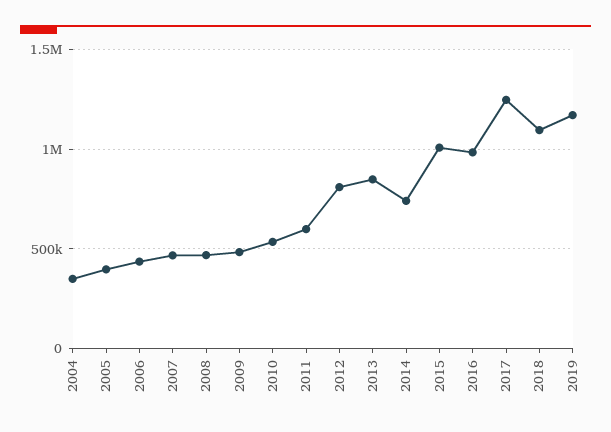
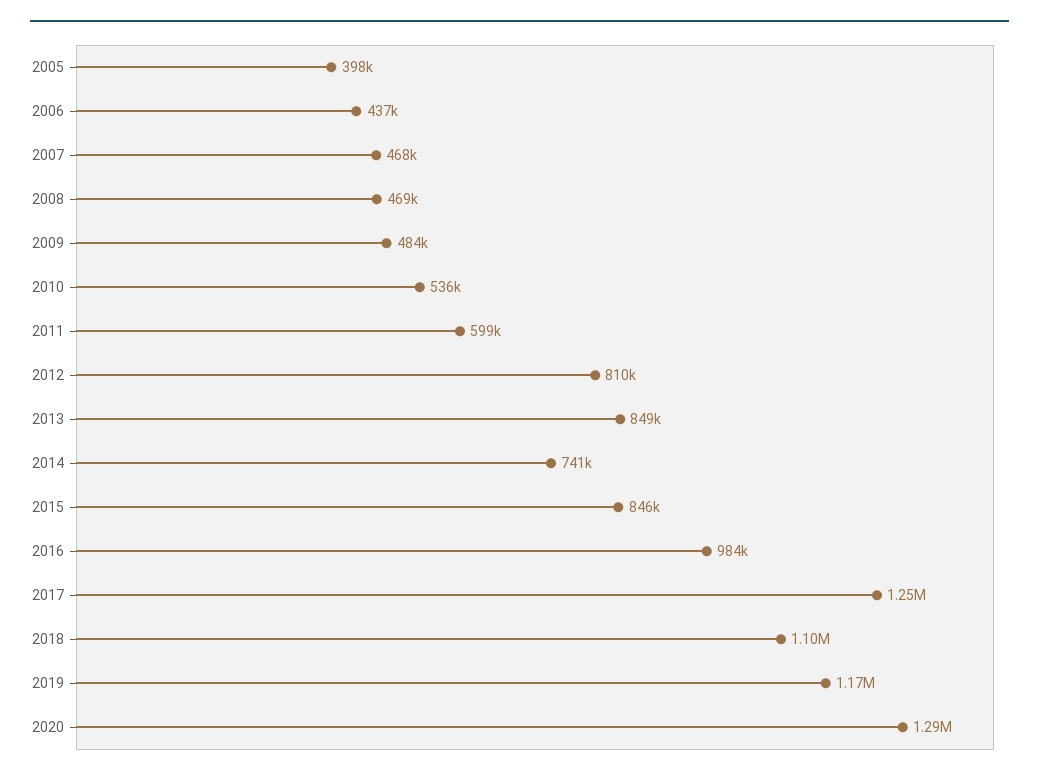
2004: 350000 -> none
2015: 1000000 -> 846000
2020: none -> 1290000

